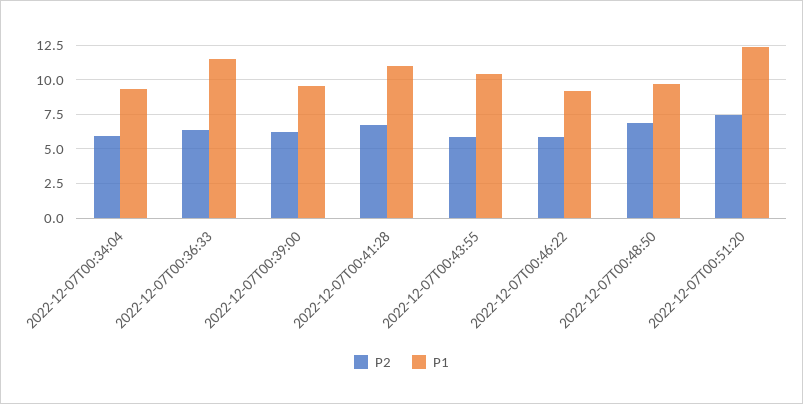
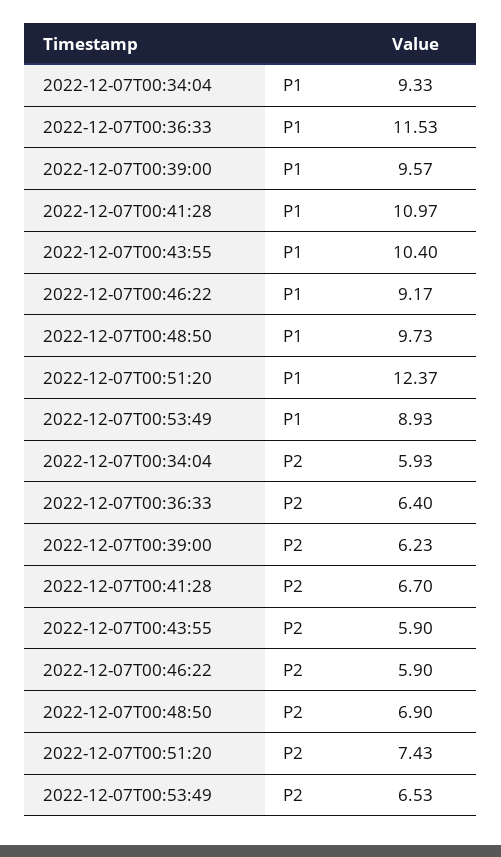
P1, 2022-12-07T00:53:49: none -> 8.93
P2, 2022-12-07T00:53:49: none -> 6.53

